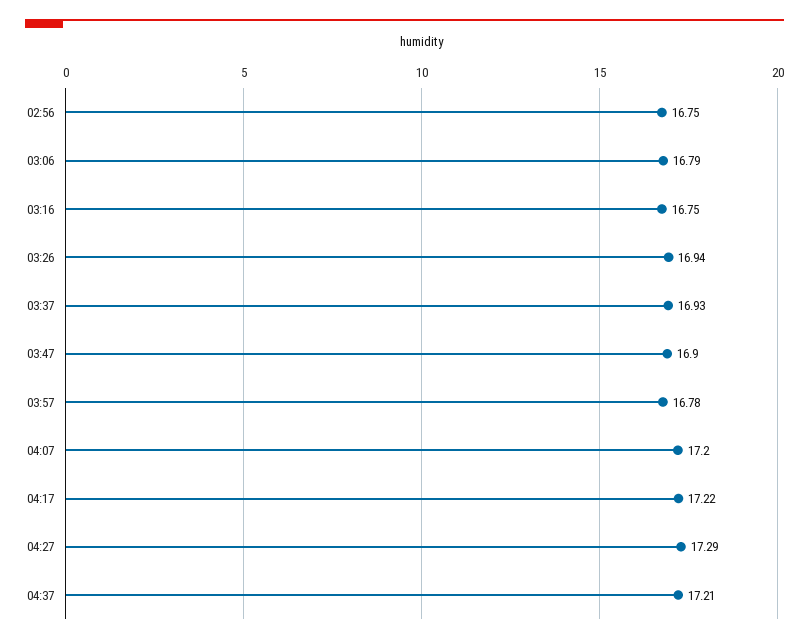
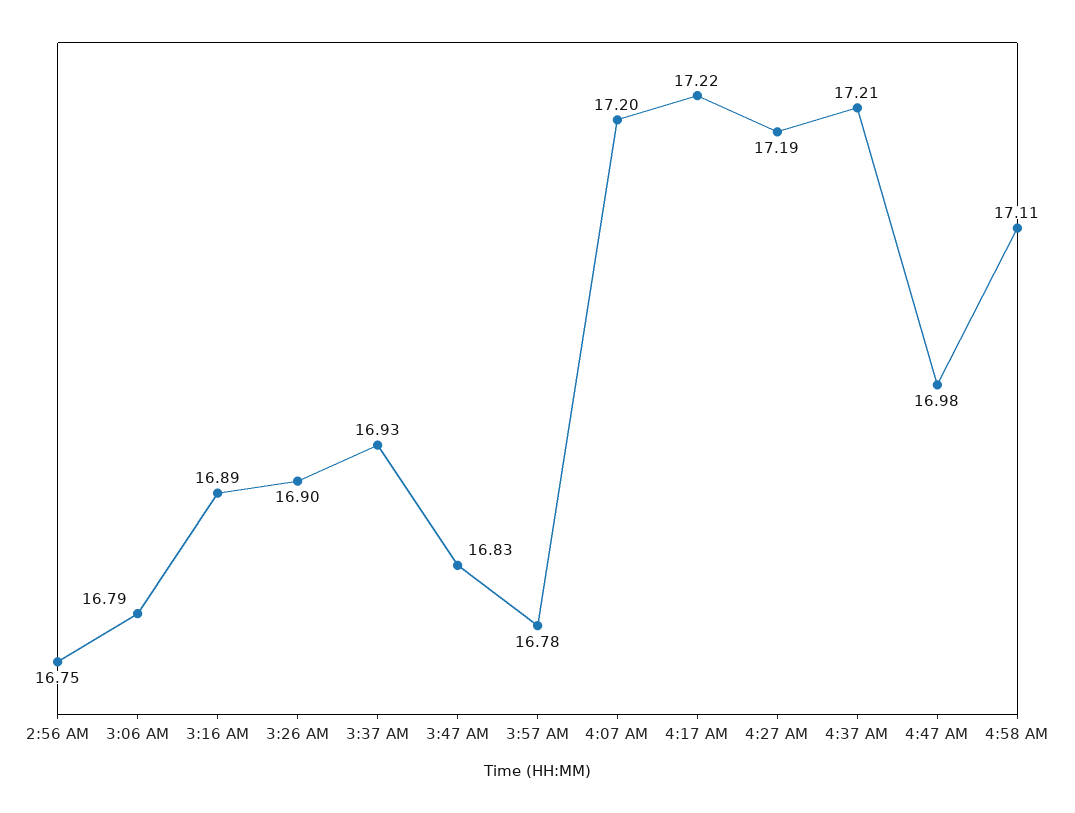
03:16: 16.75 -> 16.89
03:26: 16.94 -> 16.9
03:47: 16.9 -> 16.83
04:27: 17.29 -> 17.19
4:47 AM: none -> 16.98
4:58 AM: none -> 17.11

